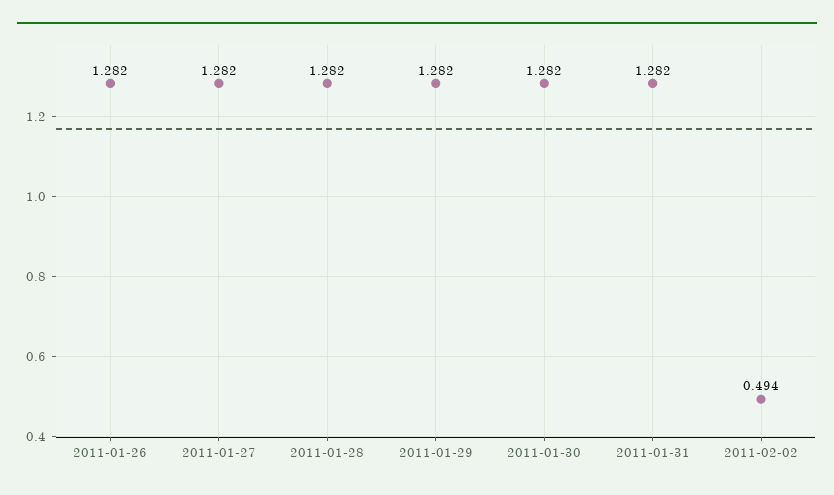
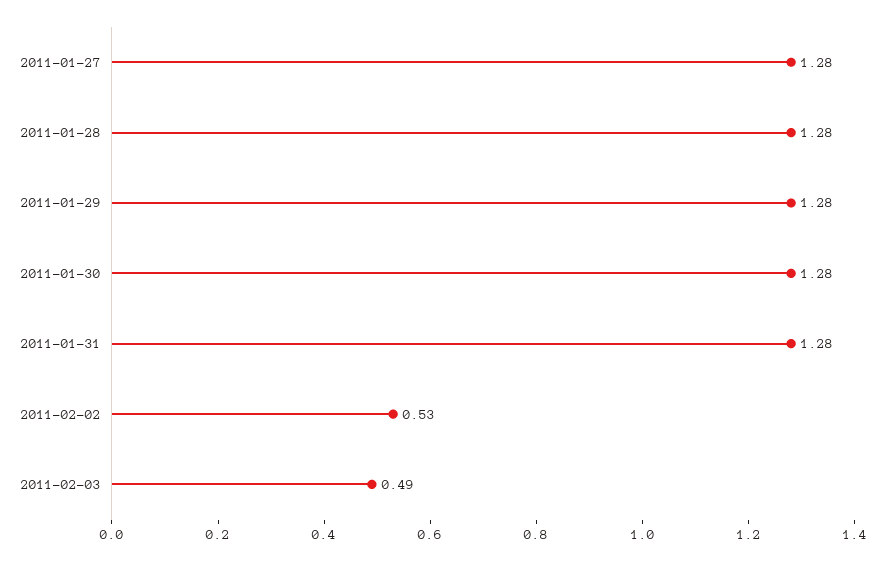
2011-01-26: 1.282 -> none
2011-02-02: 0.494 -> 0.53
2011-02-03: none -> 0.49

